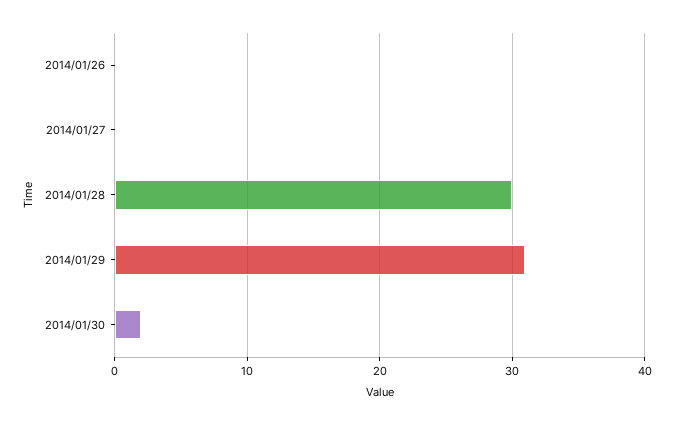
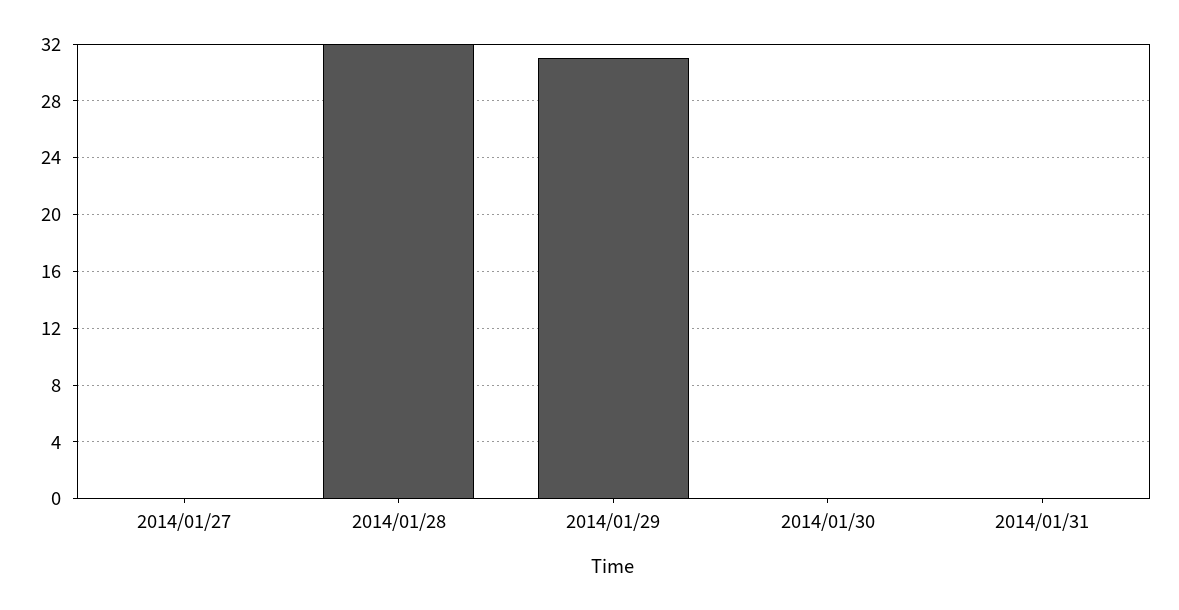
2014/01/26: 0 -> none
2014/01/28: 30 -> 32
2014/01/30: 2 -> 0
2014/01/31: none -> 0

